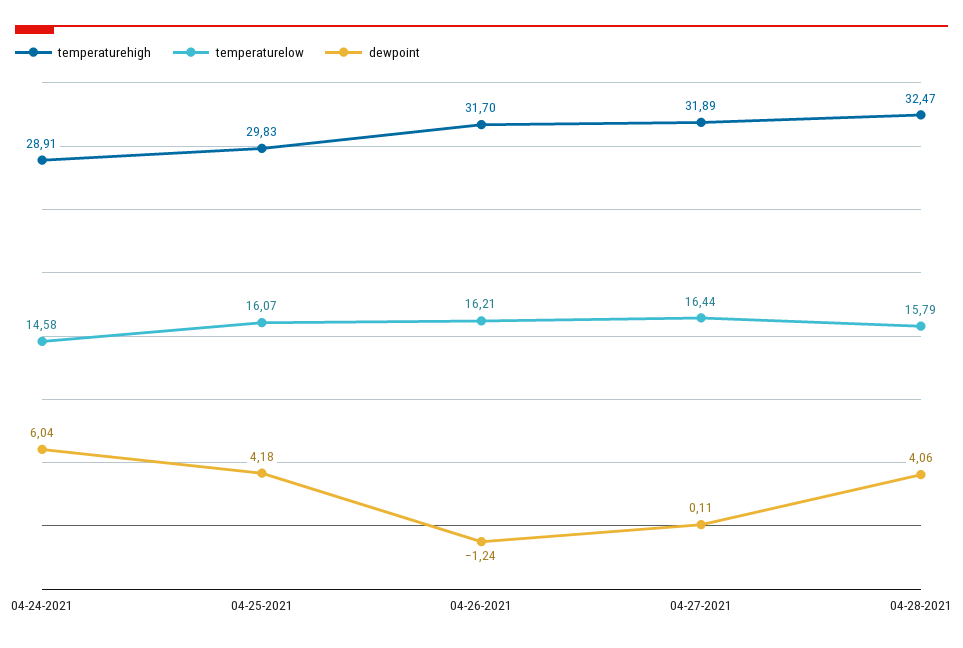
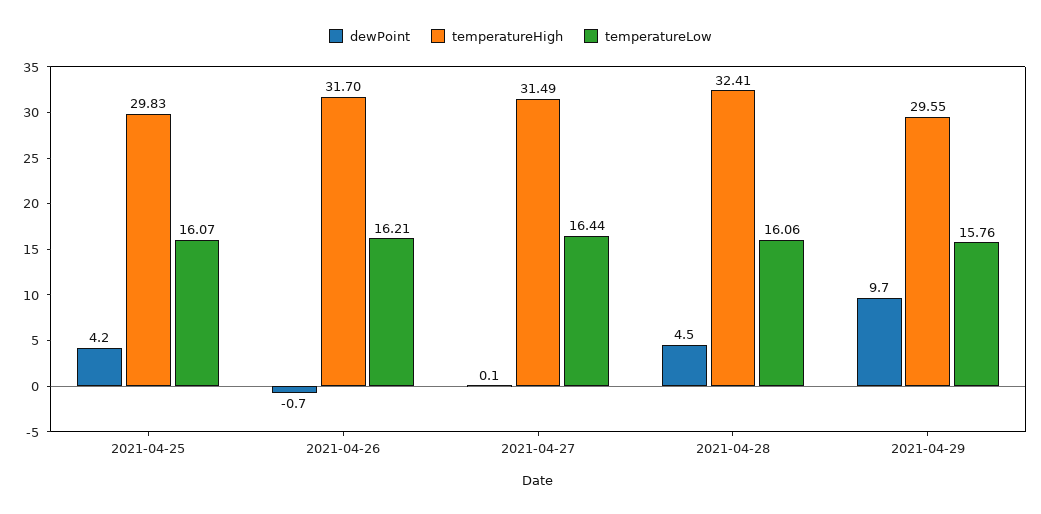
temperaturehigh, 04-24-2021: 28.91 -> none
temperaturelow, 04-24-2021: 14.58 -> none
dewpoint, 04-24-2021: 6.04 -> none
dewpoint, 04-26-2021: -1.24 -> -0.7
temperaturehigh, 04-27-2021: 31.89 -> 31.49
temperaturehigh, 04-28-2021: 32.47 -> 32.41
temperaturelow, 04-28-2021: 15.79 -> 16.06
dewpoint, 04-28-2021: 4.06 -> 4.5
dewpoint, 2021-04-29: none -> 9.7
temperaturehigh, 2021-04-29: none -> 29.55
temperaturelow, 2021-04-29: none -> 15.76

